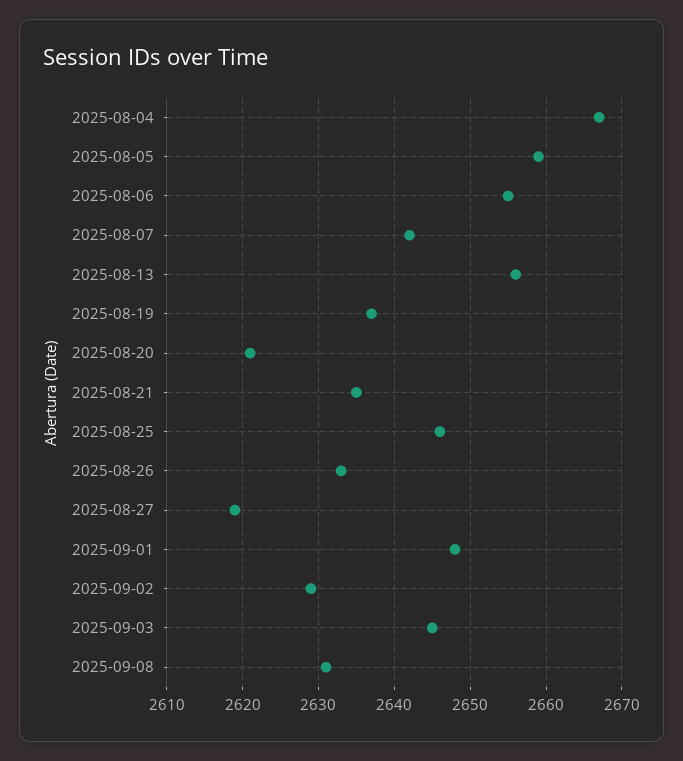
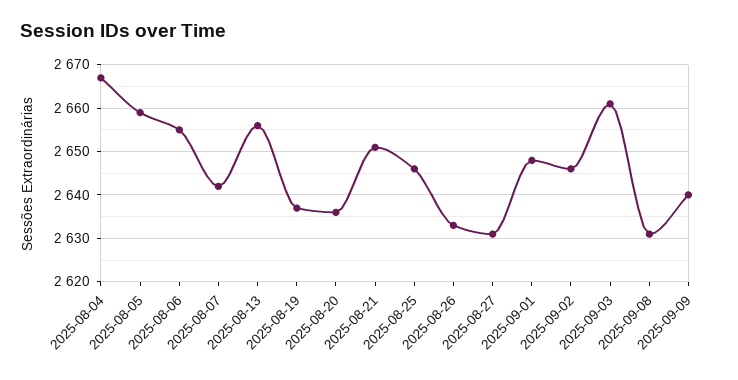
2025-08-20: 2621 -> 2635
2025-08-21: 2635 -> 2650
2025-08-27: 2619 -> 2630
2025-09-02: 2629 -> 2645
2025-09-03: 2645 -> 2660
2025-09-09: none -> 2640

